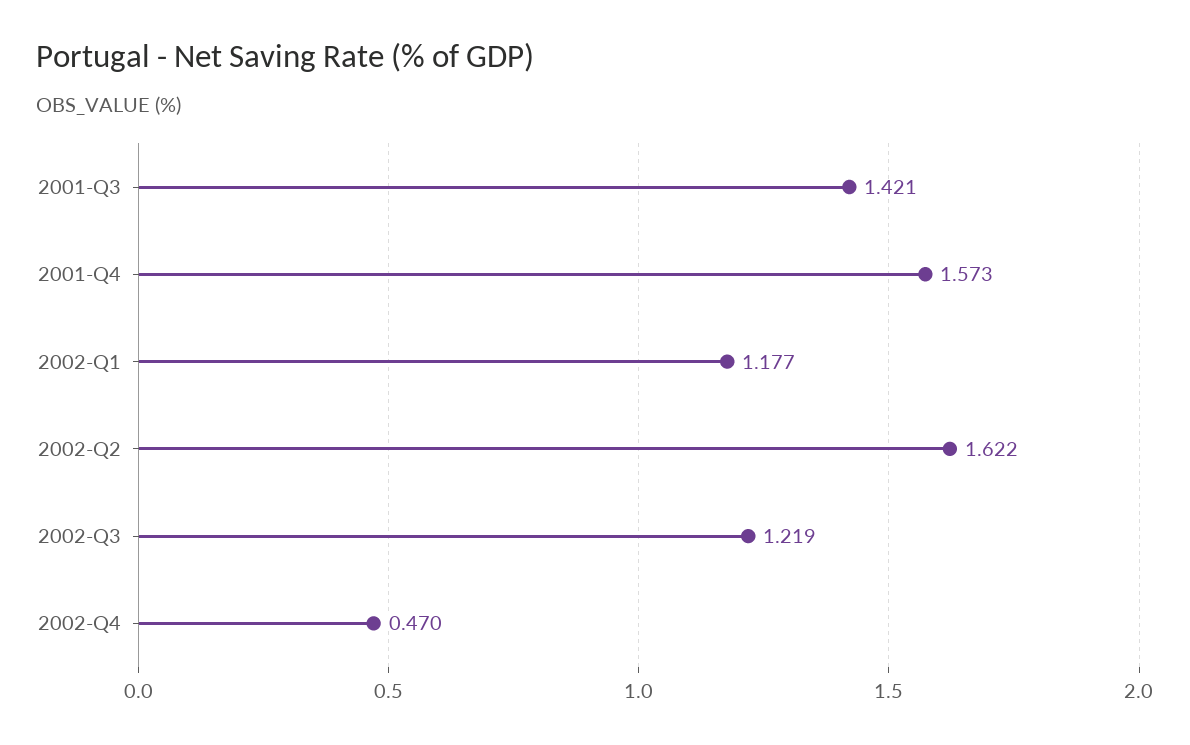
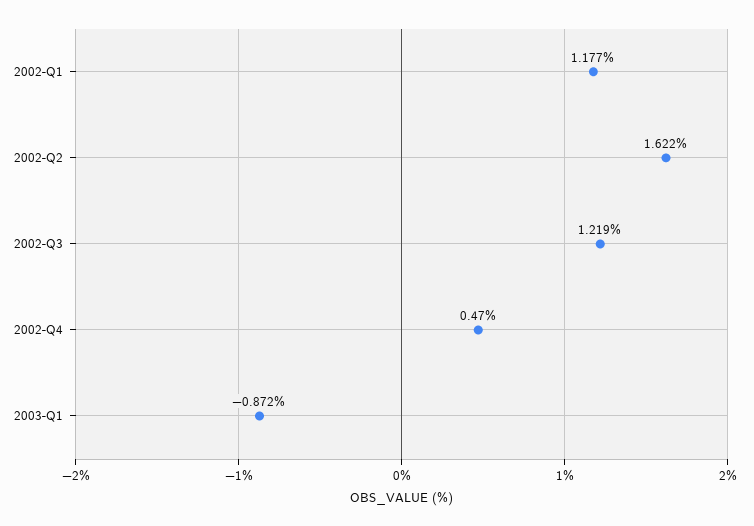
2001-Q3: 1.421 -> none
2001-Q4: 1.573 -> none
2003-Q1: none -> -0.872

